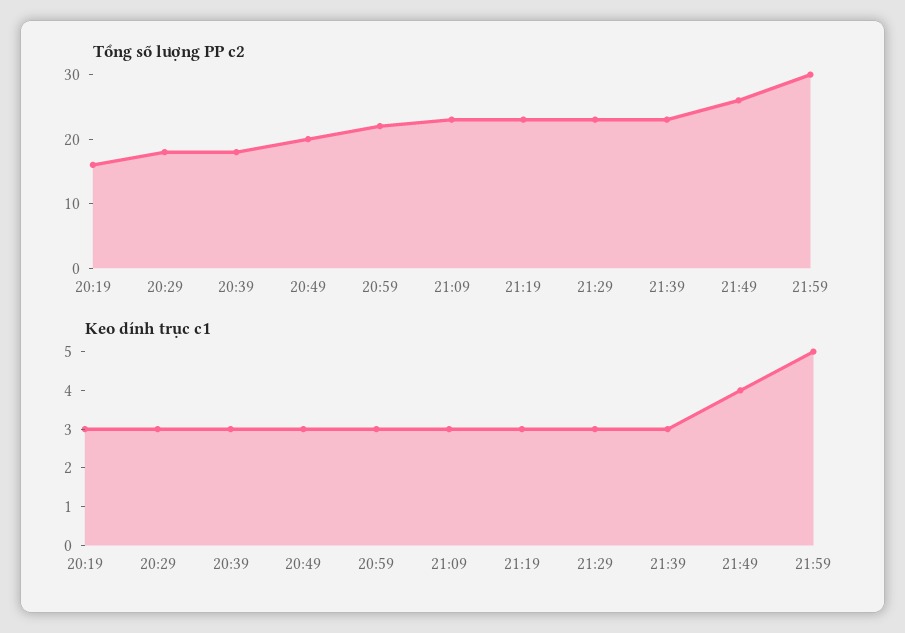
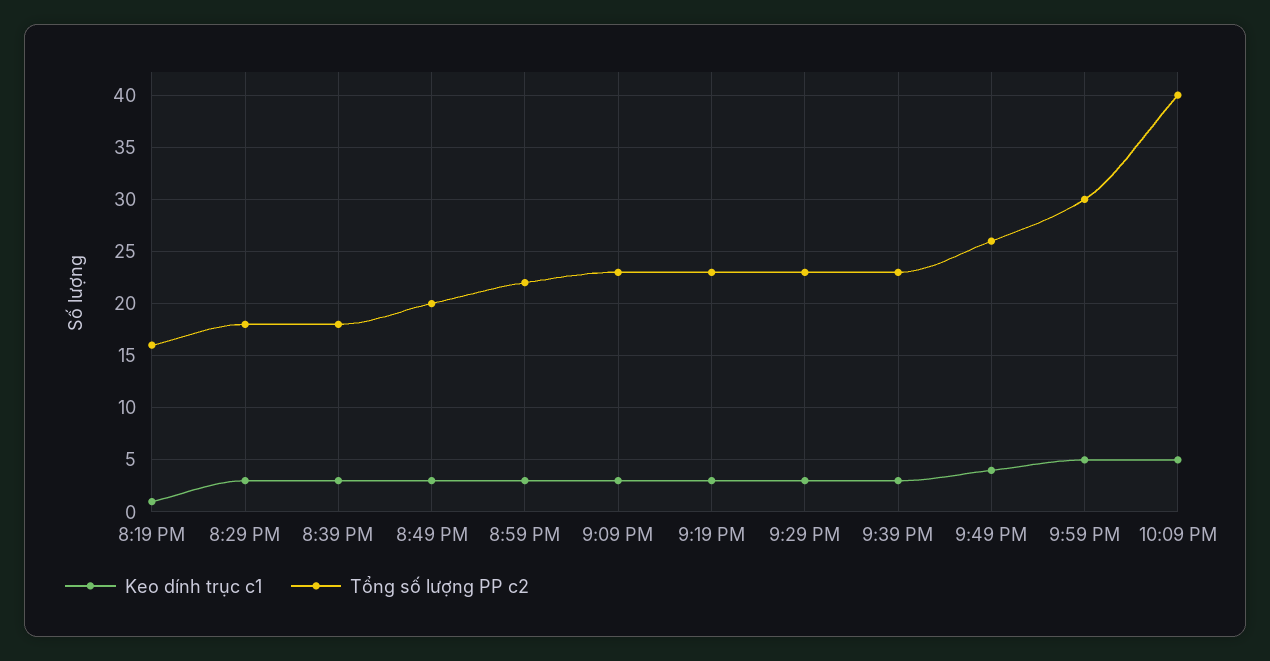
Keo dính trục c1, 20:19: 3 -> 1
Keo dính trục c1, 10:09 PM: none -> 5
Tổng số lượng PP c2, 10:09 PM: none -> 40

